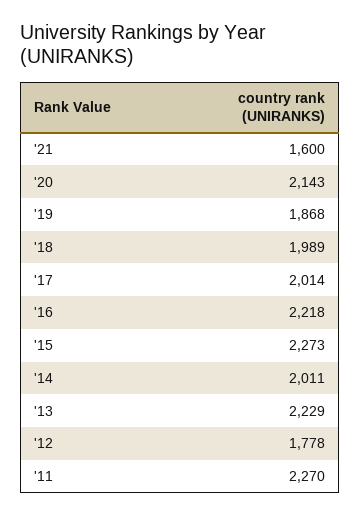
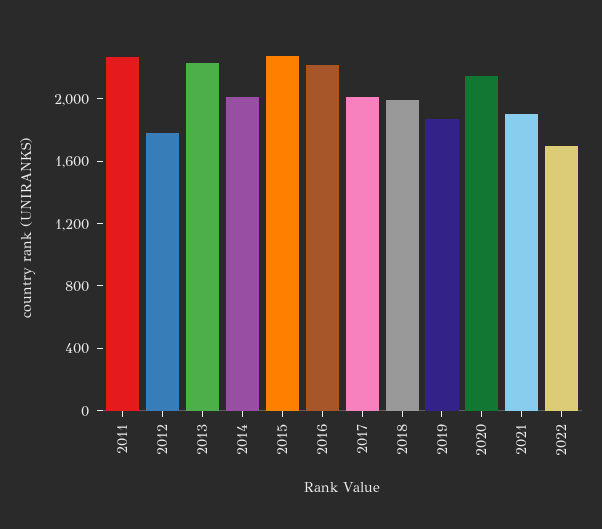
'21: 1600 -> 1900
2022: none -> 1700

